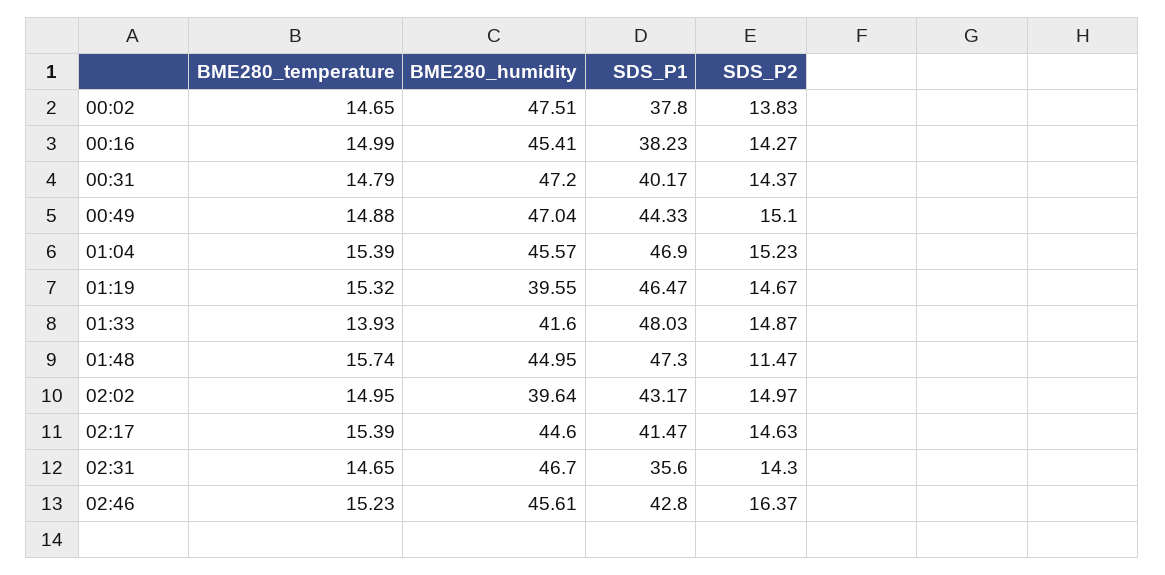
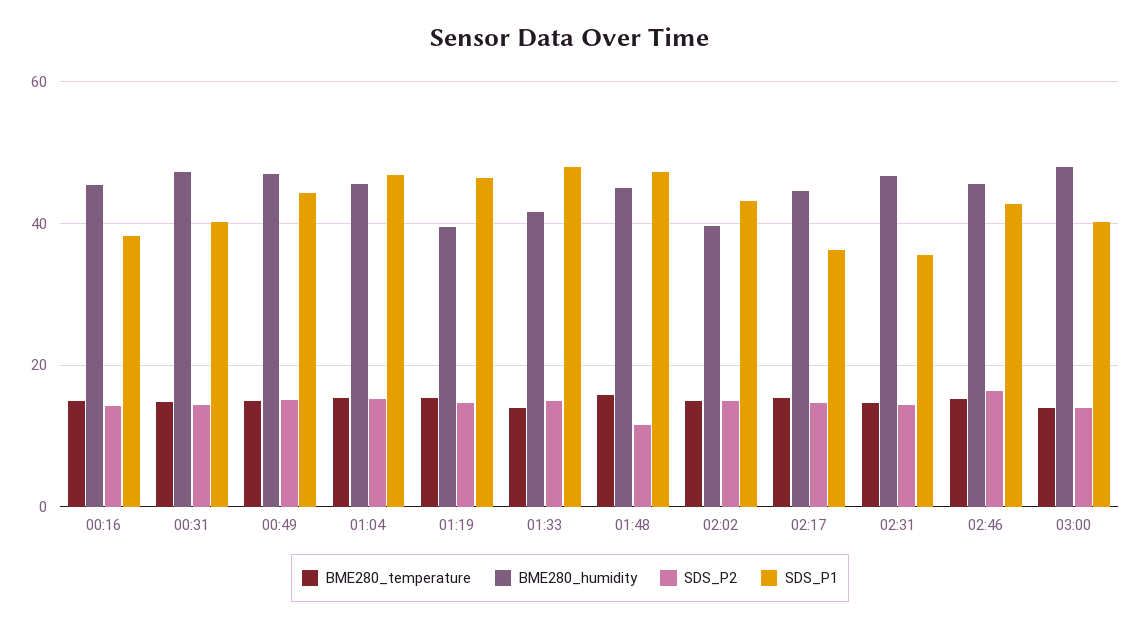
BME280_temperature, 00:02: 14.65 -> none
BME280_humidity, 00:02: 47.51 -> none
SDS_P1, 00:02: 37.8 -> none
SDS_P2, 00:02: 13.83 -> none
SDS_P1, 02:17: 41.47 -> 36
BME280_temperature, 03:00: none -> 14
BME280_humidity, 03:00: none -> 48
SDS_P2, 03:00: none -> 14
SDS_P1, 03:00: none -> 40

